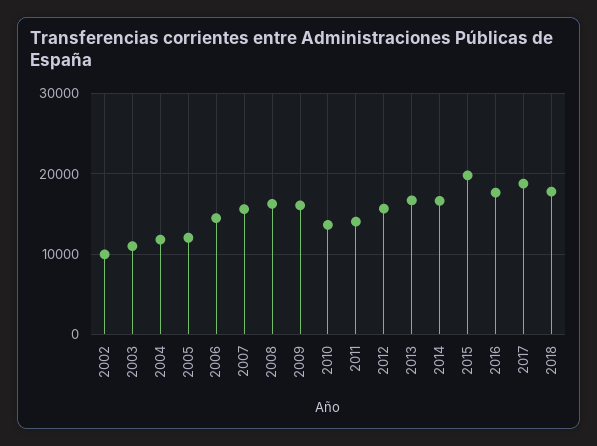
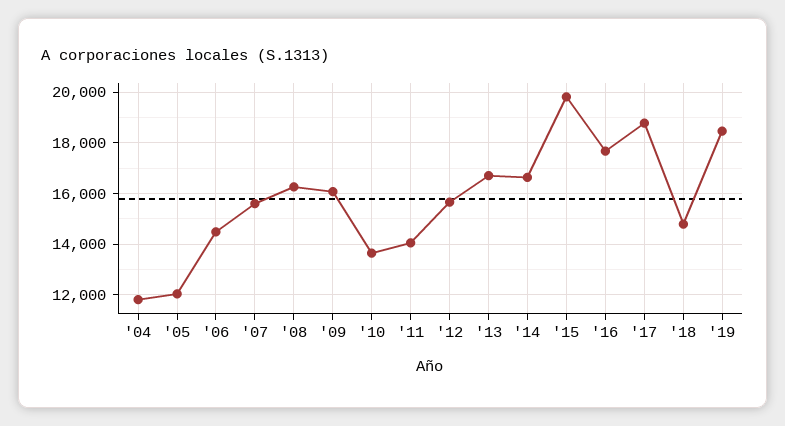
2002: 10000 -> none
2003: 11000 -> none
2018: 18000 -> 14750
'19: none -> 18500

